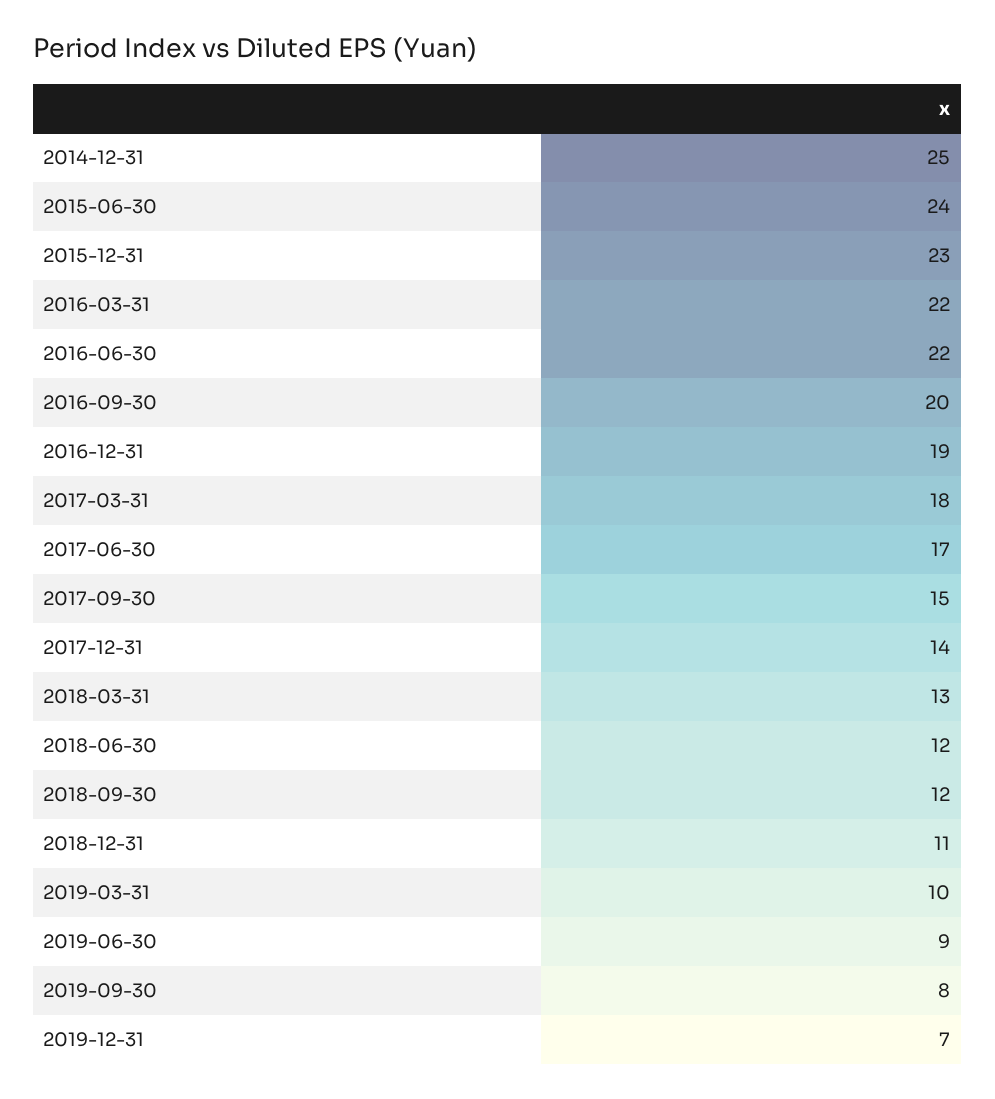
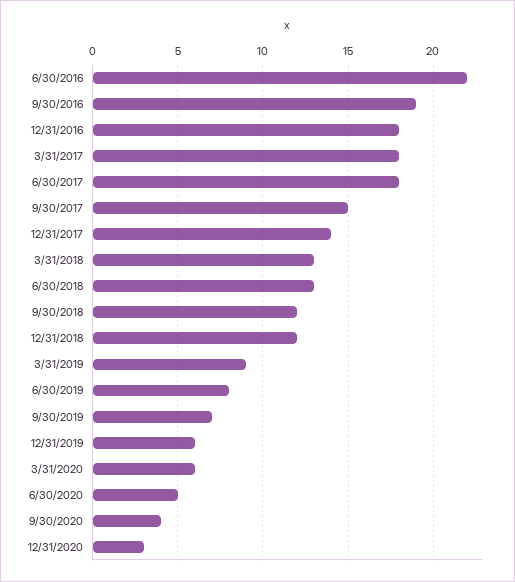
2014-12-31: 25 -> none
2015-06-30: 24 -> none
2015-12-31: 23 -> none
2016-03-31: 22 -> none
2016-09-30: 20 -> 19
2016-12-31: 19 -> 18
2017-06-30: 17 -> 18
2018-06-30: 12 -> 13
2018-12-31: 11 -> 12
2019-03-31: 10 -> 9
2019-06-30: 9 -> 8
2019-09-30: 8 -> 7
2019-12-31: 7 -> 6
3/31/2020: none -> 6
6/30/2020: none -> 5
9/30/2020: none -> 4
12/31/2020: none -> 3

